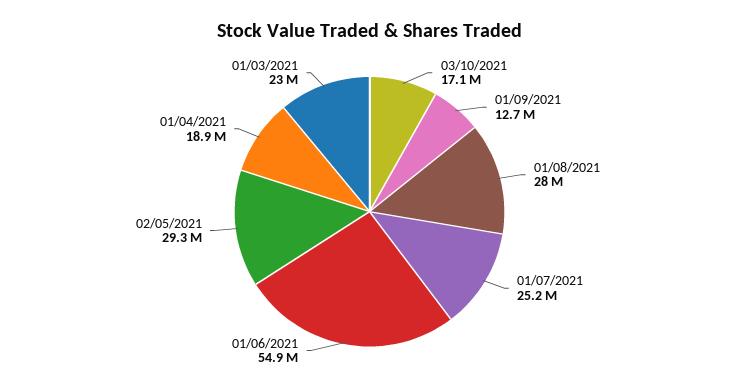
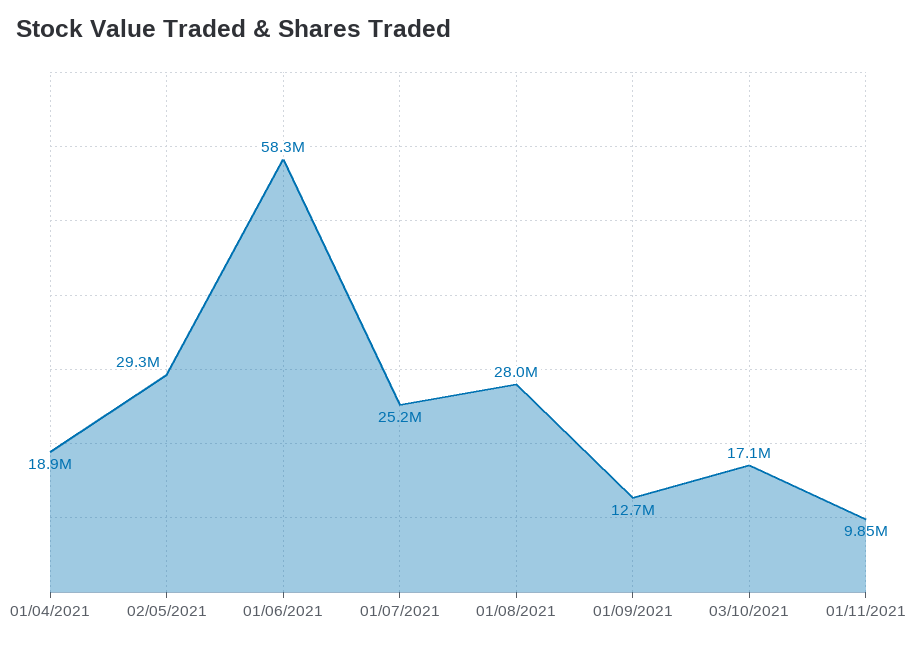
01/06/2021: 54900000 -> 58300000
01/03/2021: 23000000 -> none
01/11/2021: none -> 9850000

